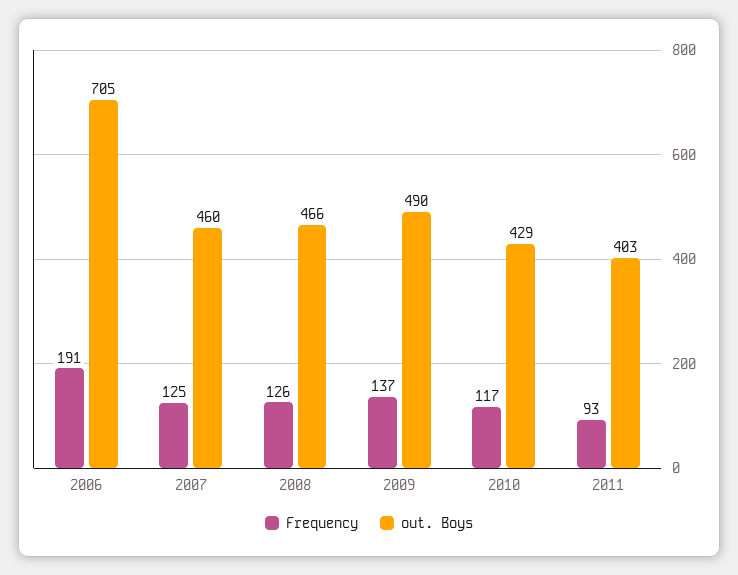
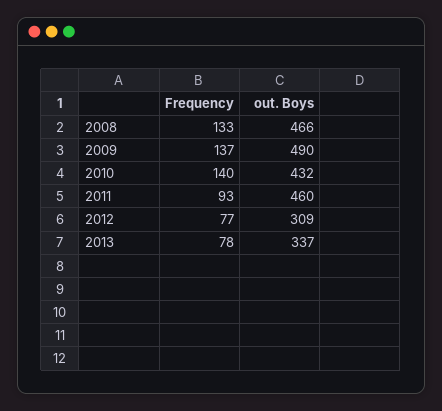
Frequency, 2006: 191 -> none
out. Boys, 2006: 705 -> none
Frequency, 2007: 125 -> none
out. Boys, 2007: 460 -> none
Frequency, 2008: 126 -> 133
Frequency, 2010: 117 -> 140
out. Boys, 2010: 429 -> 432
out. Boys, 2011: 403 -> 460
Frequency, 2012: none -> 77
out. Boys, 2012: none -> 309
Frequency, 2013: none -> 78
out. Boys, 2013: none -> 337

